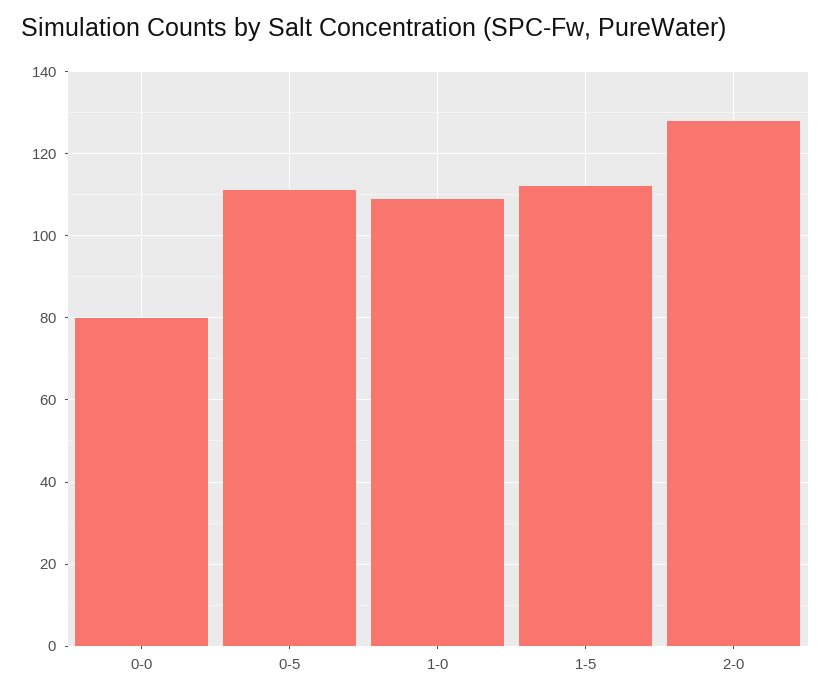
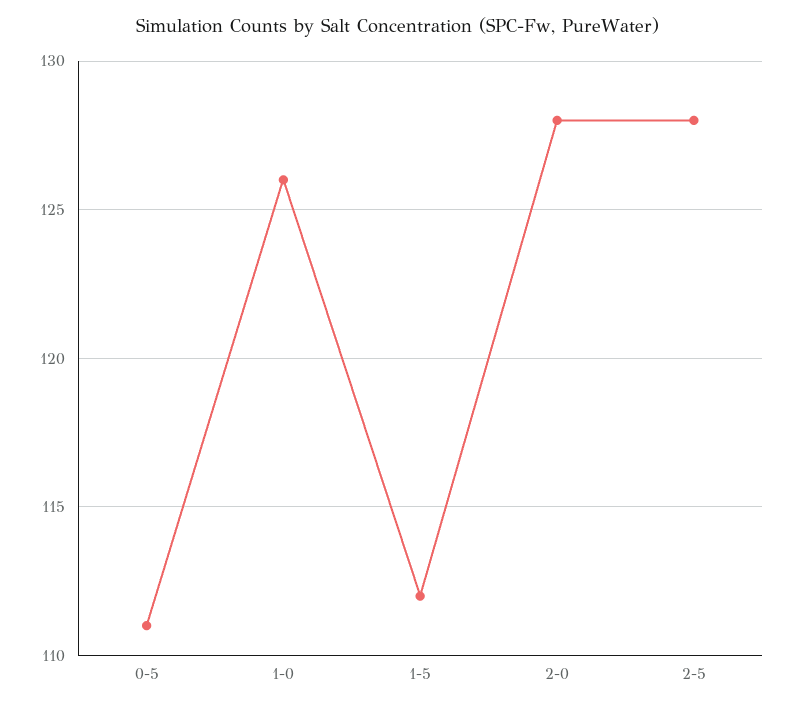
0-0: 80 -> none
1-0: 110 -> 126
2-5: none -> 128

